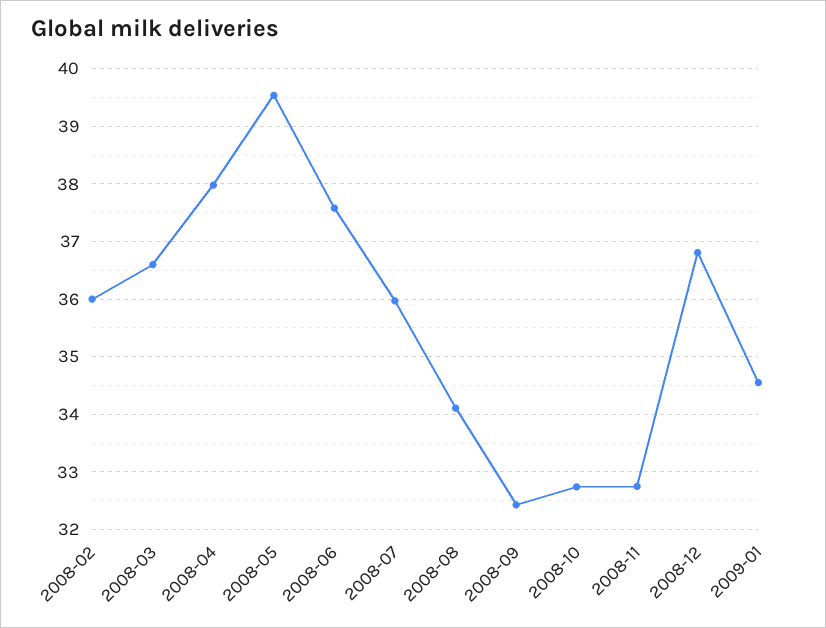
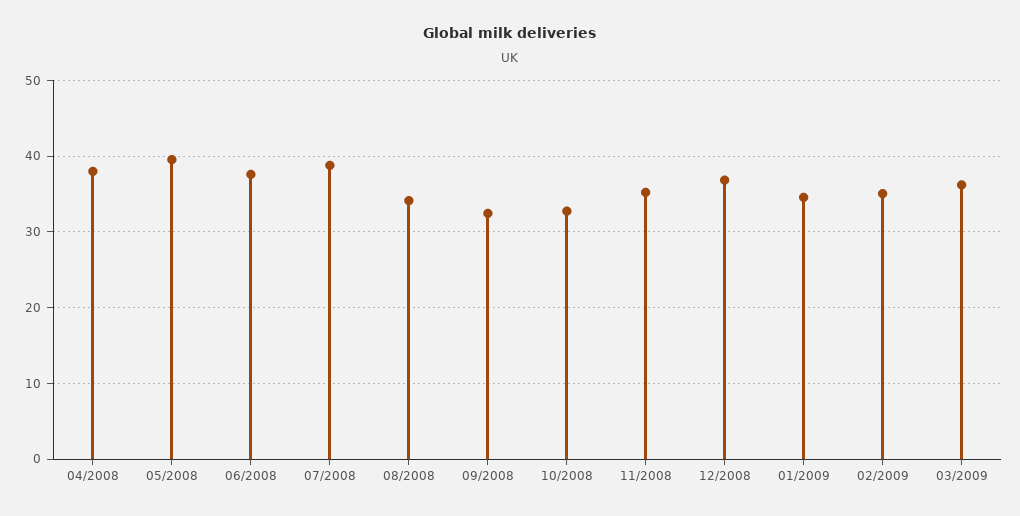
2008-02: 36 -> none
2008-03: 36.6 -> none
2008-07: 36 -> 39
2008-11: 32.8 -> 35
02/2009: none -> 35
03/2009: none -> 36

